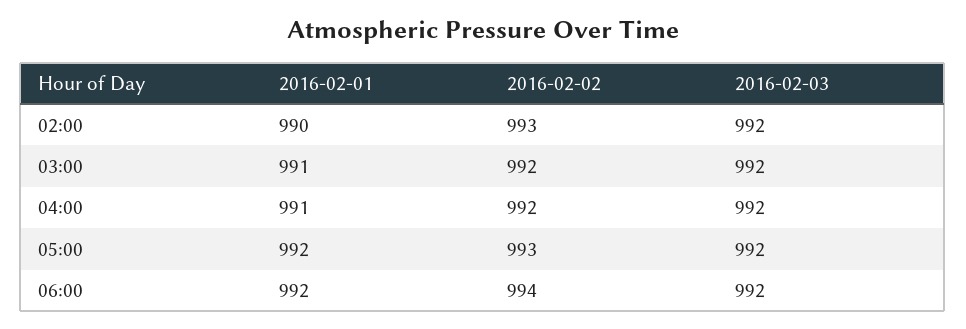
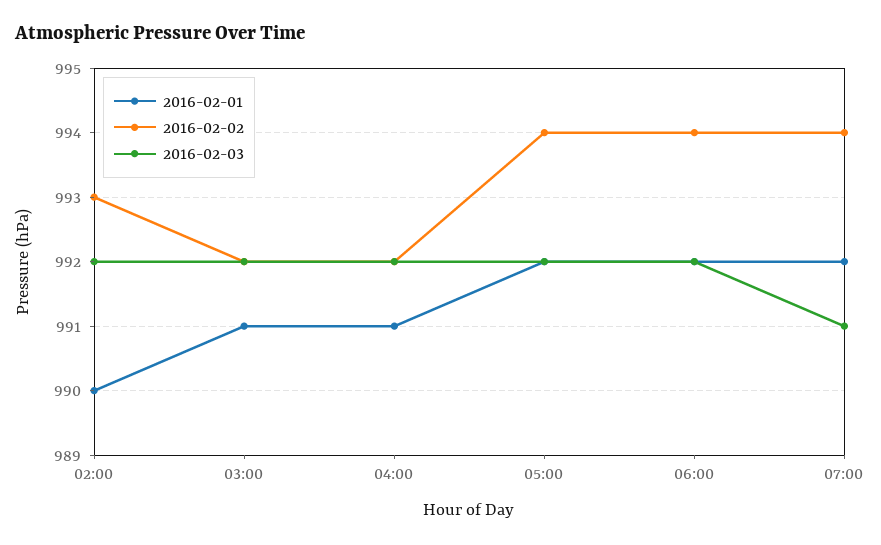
2016-02-02, 05:00: 993 -> 994
2016-02-01, 07:00: none -> 992
2016-02-02, 07:00: none -> 994
2016-02-03, 07:00: none -> 991

